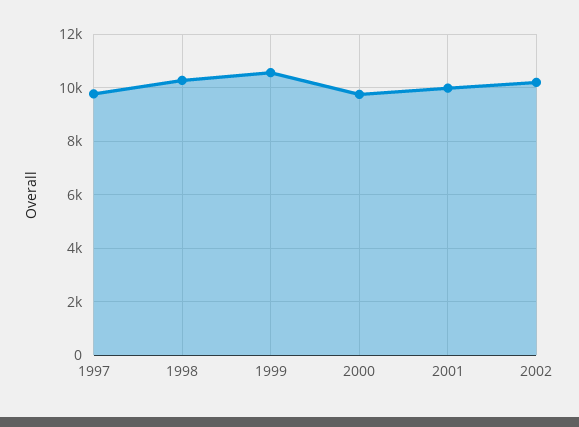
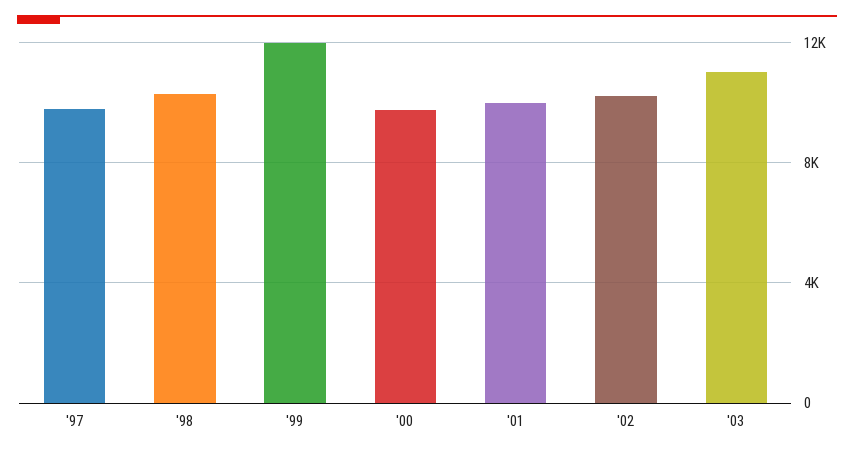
1999: 10500 -> 12000
'03: none -> 11000

